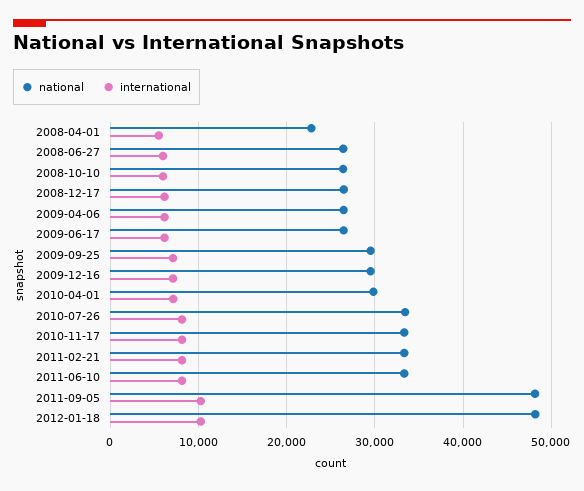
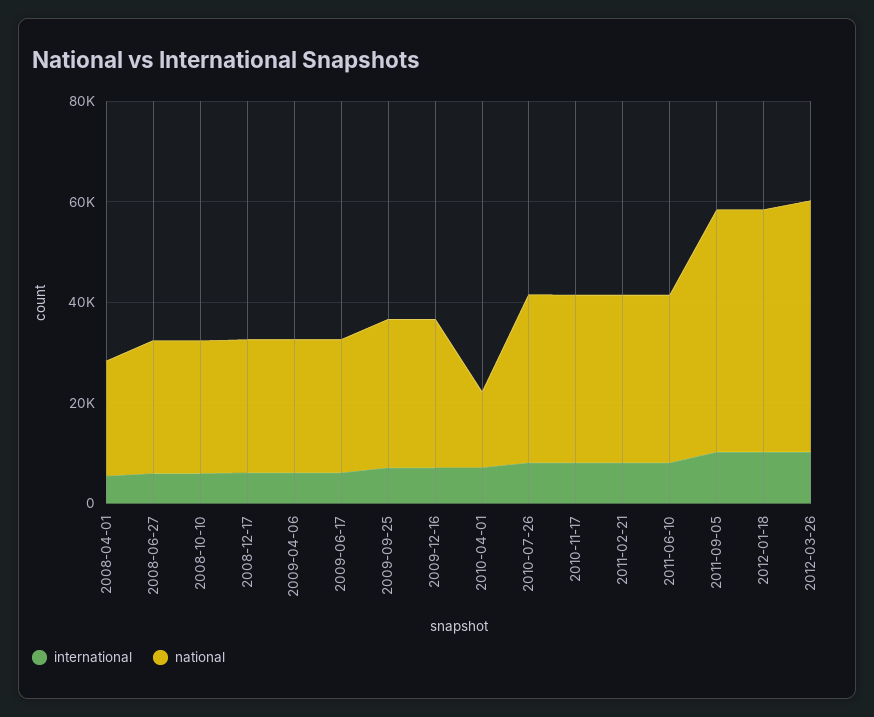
national, 2010-04-01: 30000 -> 15000
international, 2012-03-26: none -> 10000
national, 2012-03-26: none -> 50000

